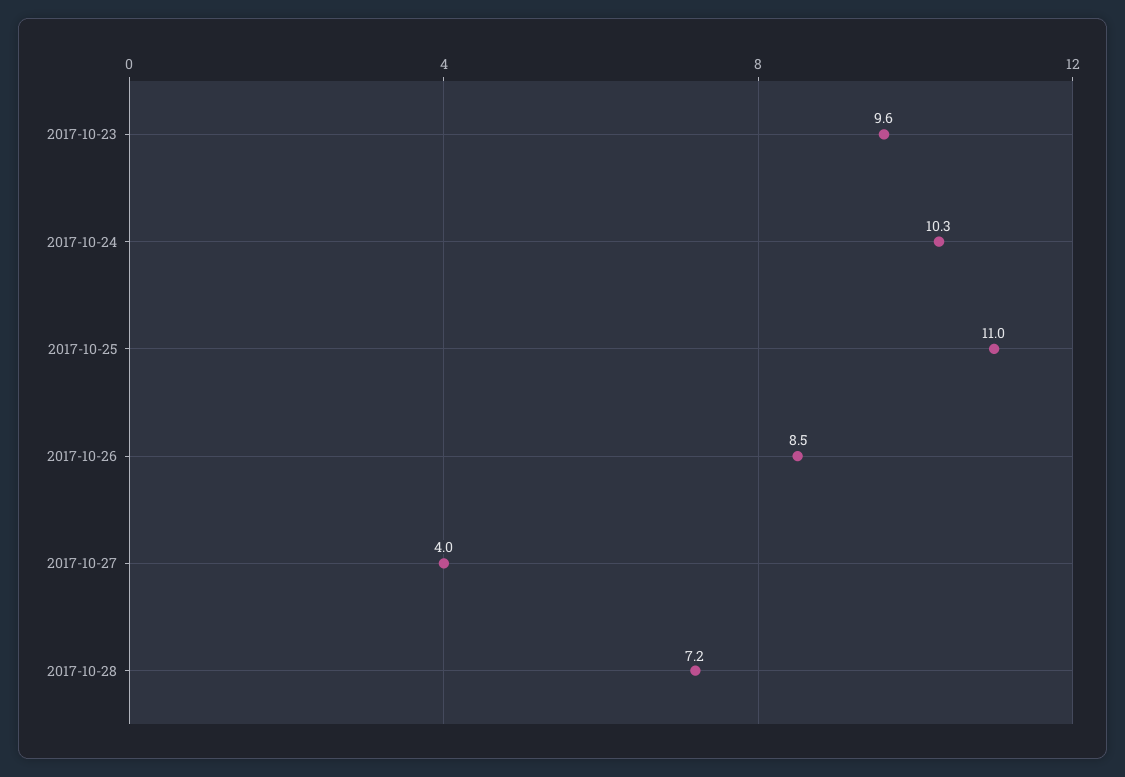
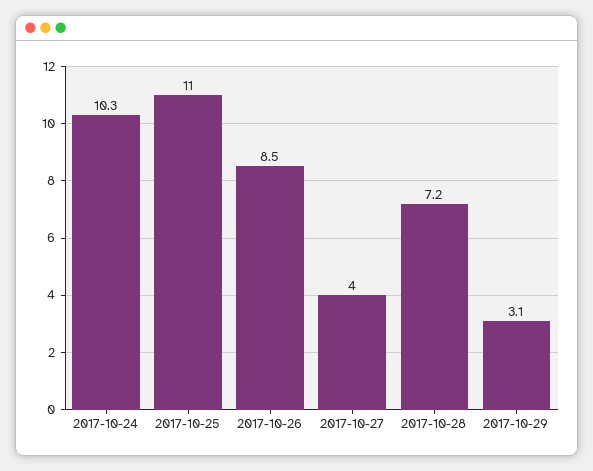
2017-10-23: 9.6 -> none
2017-10-29: none -> 3.1

